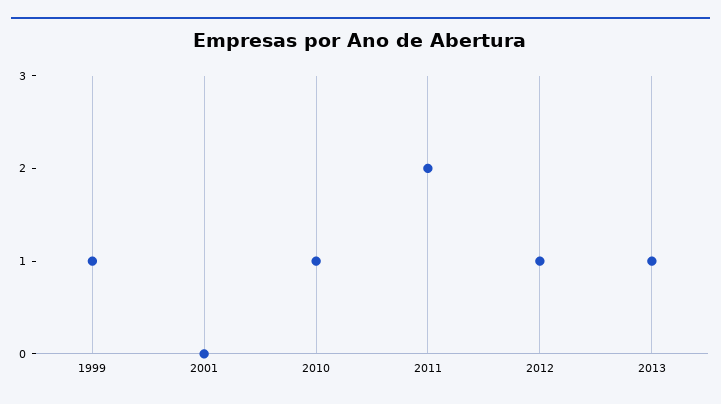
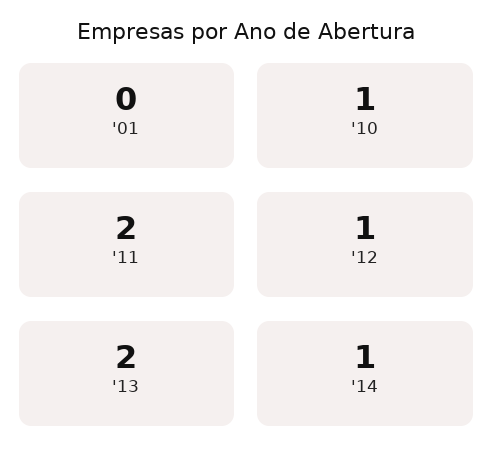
1999: 1 -> none
2013: 1 -> 2
'14: none -> 1

